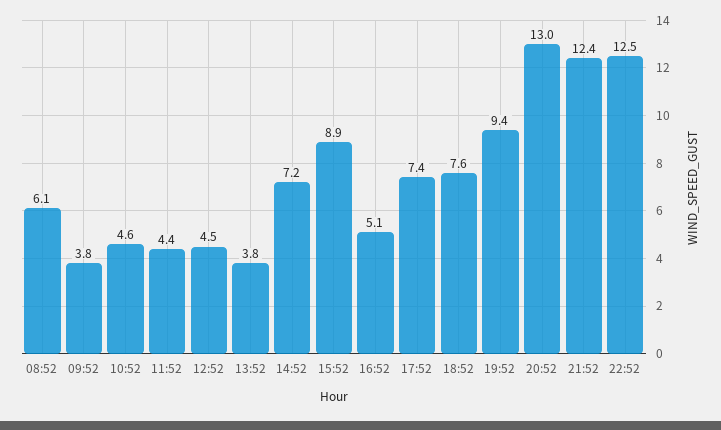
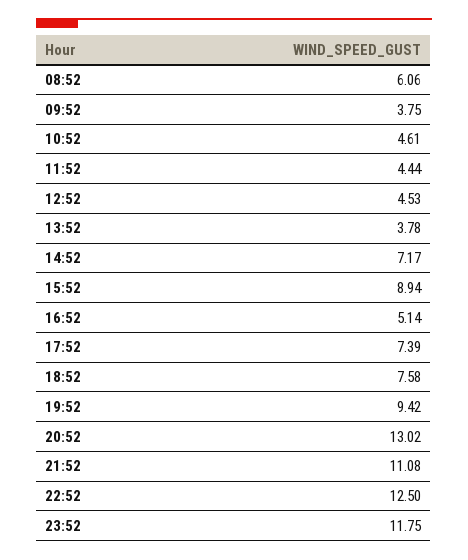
21:52: 12.4 -> 11.08
23:52: none -> 11.75

